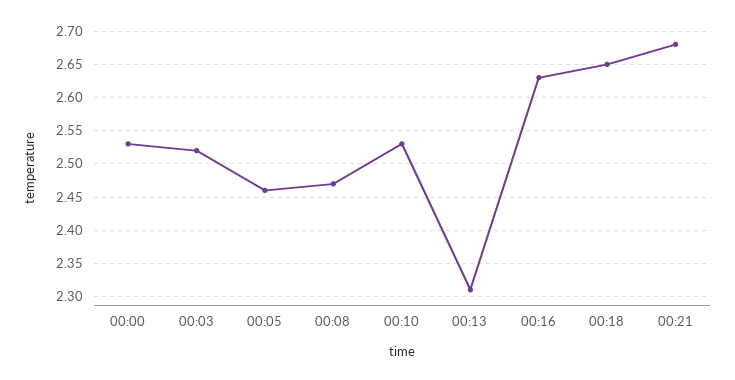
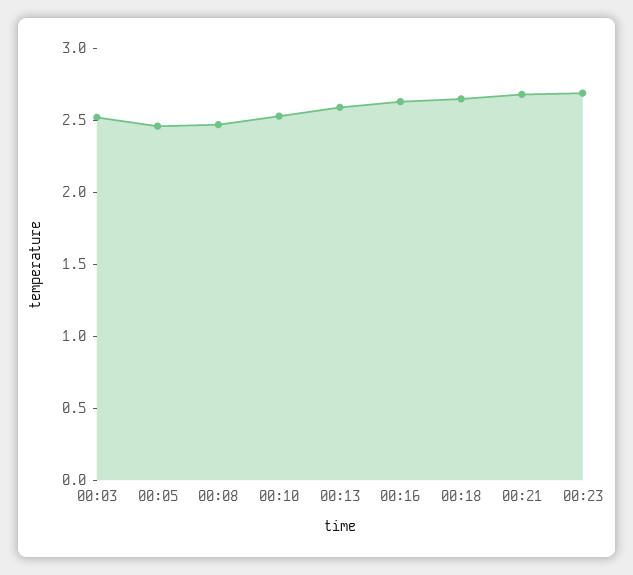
00:00: 2.53 -> none
00:13: 2.31 -> 2.6
00:23: none -> 2.7

